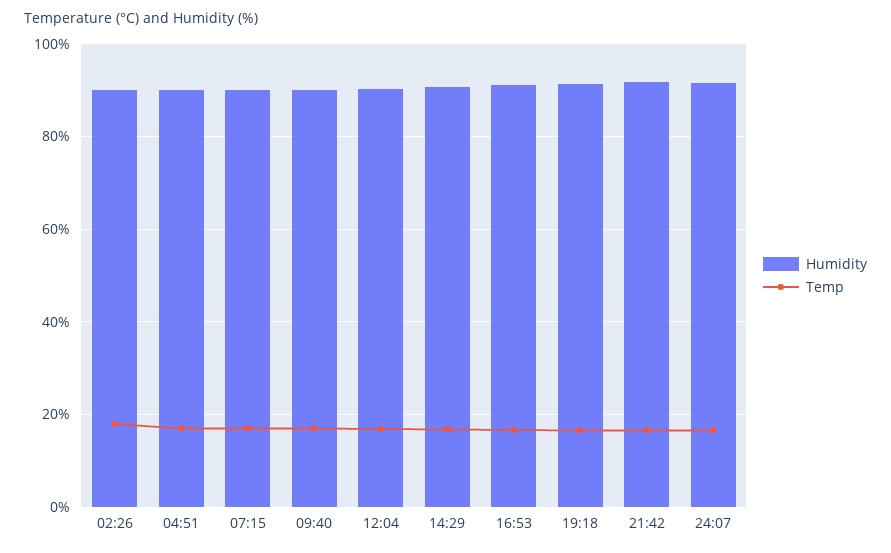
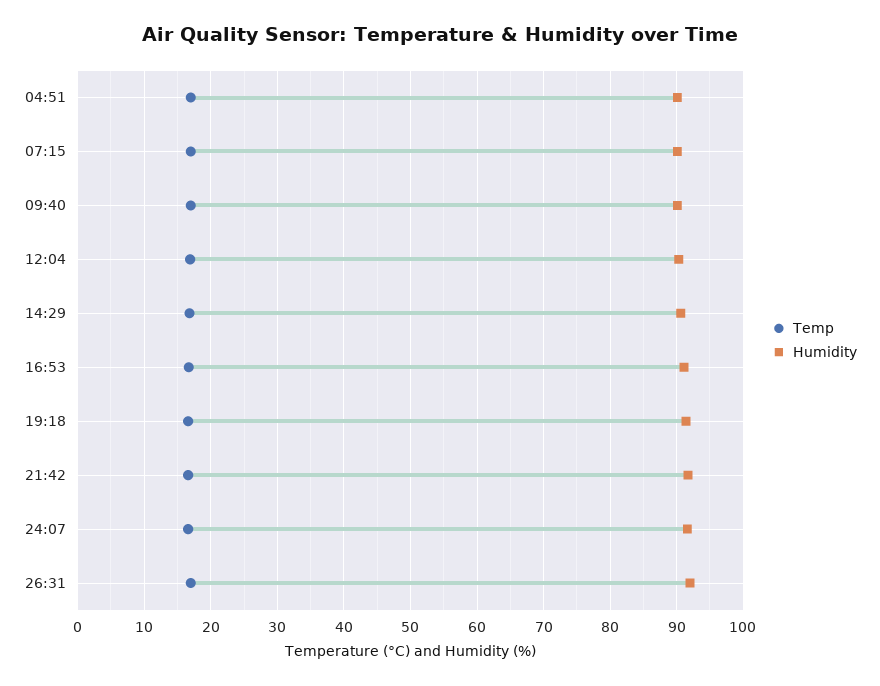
Humidity, 02:26: 90 -> none
Temp, 02:26: 18 -> none
Temp, 26:31: none -> 17
Humidity, 26:31: none -> 92

